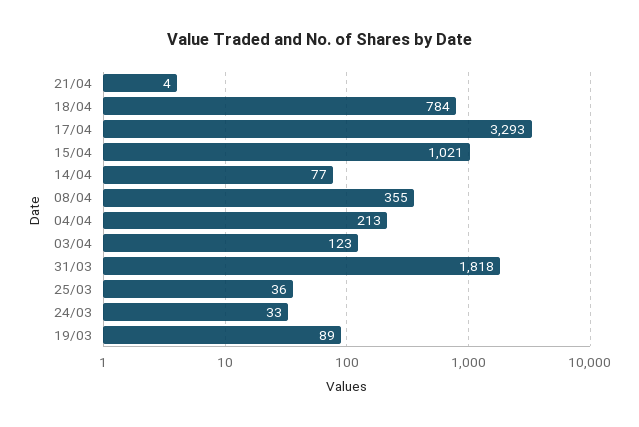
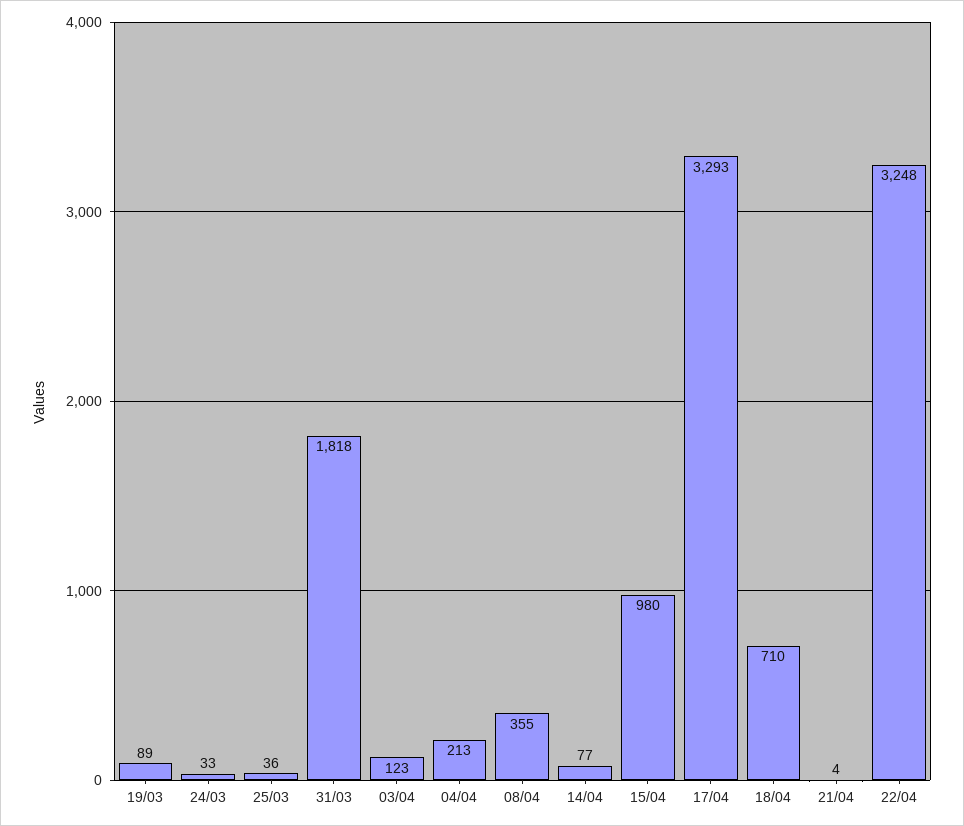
18/04: 784 -> 710
15/04: 1021 -> 980
22/04: none -> 3248

